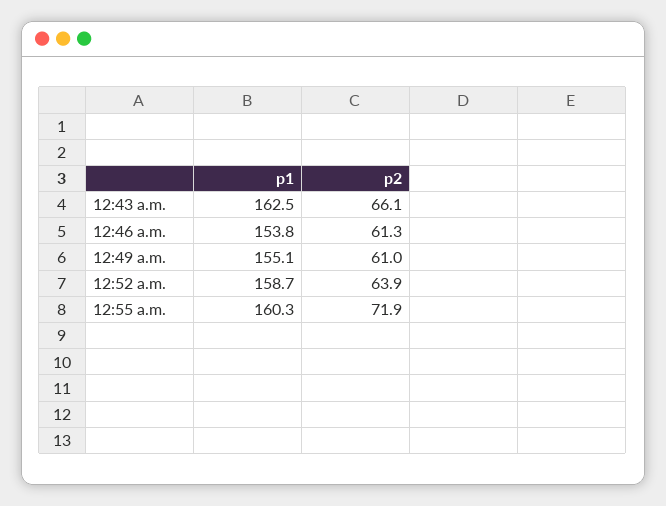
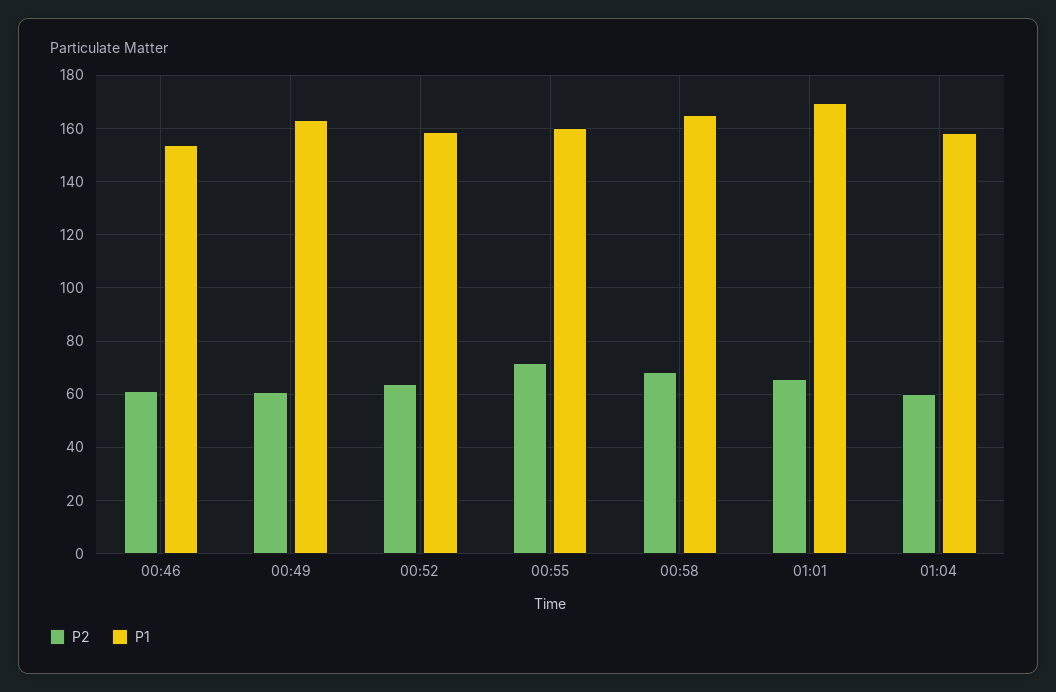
p1, 12:43 a.m.: 162.5 -> none
p2, 12:43 a.m.: 66.1 -> none
p1, 12:49 a.m.: 155.1 -> 162.5
p2, 00:58: none -> 67.5
p1, 00:58: none -> 165
p2, 01:01: none -> 65
p1, 01:01: none -> 170
p2, 01:04: none -> 60
p1, 01:04: none -> 157.5

